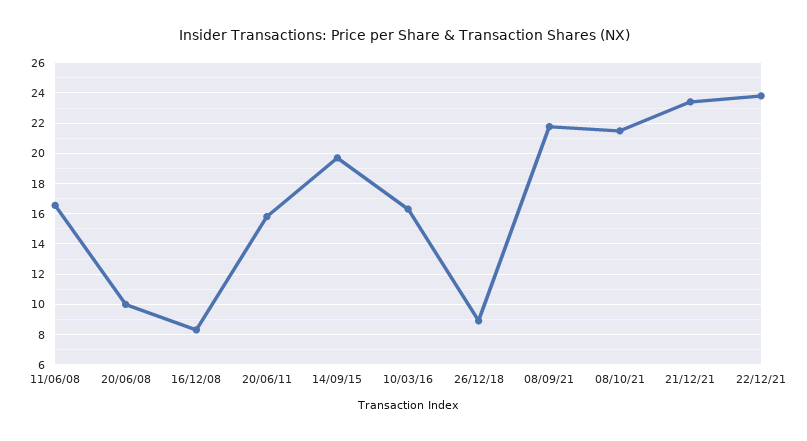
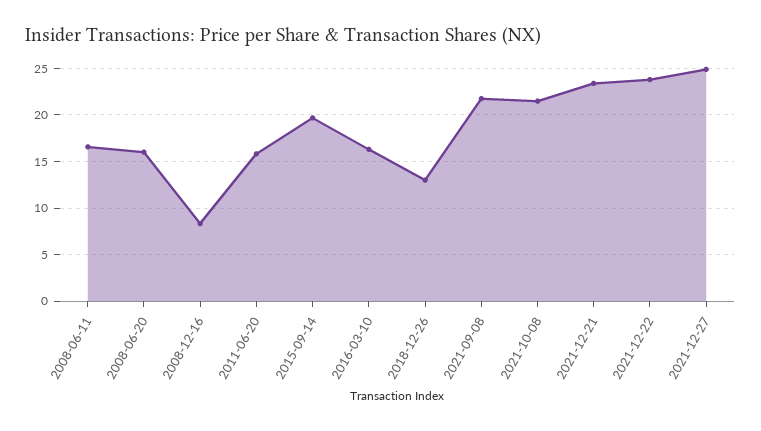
20/06/08: 10 -> 16
26/12/18: 9 -> 13
2021-12-27: none -> 25

